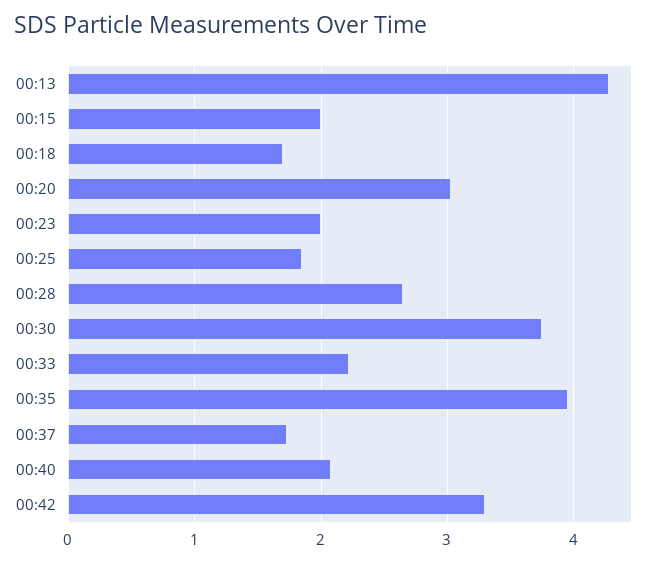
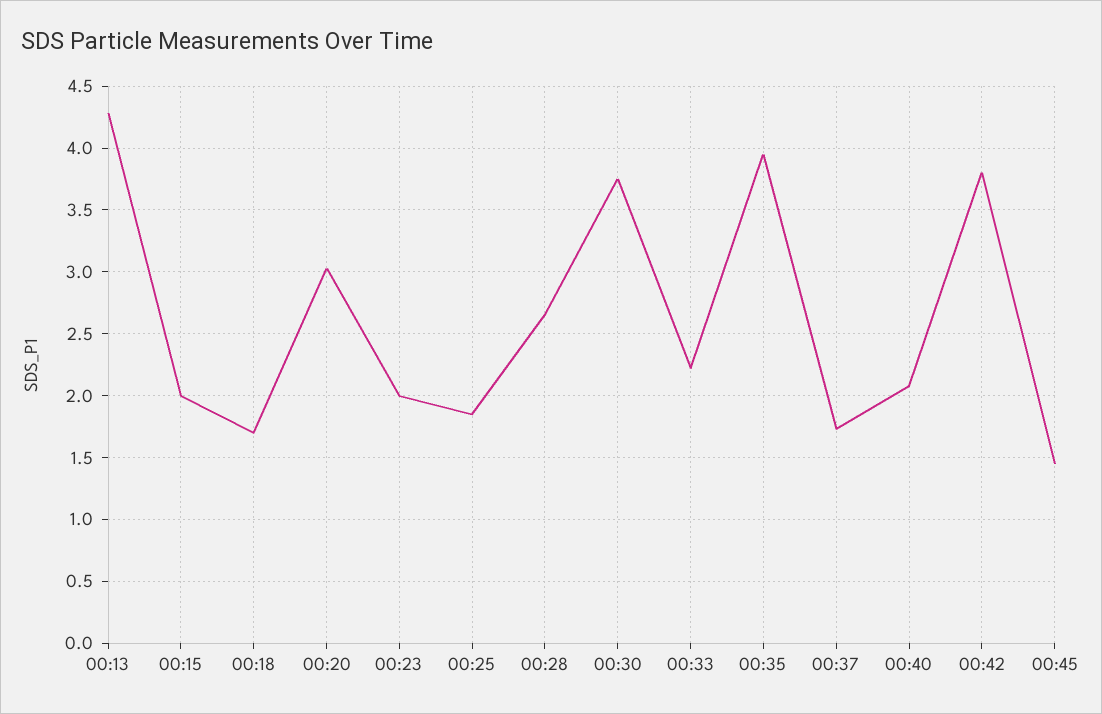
00:42: 3.3 -> 3.8
00:45: none -> 1.45

